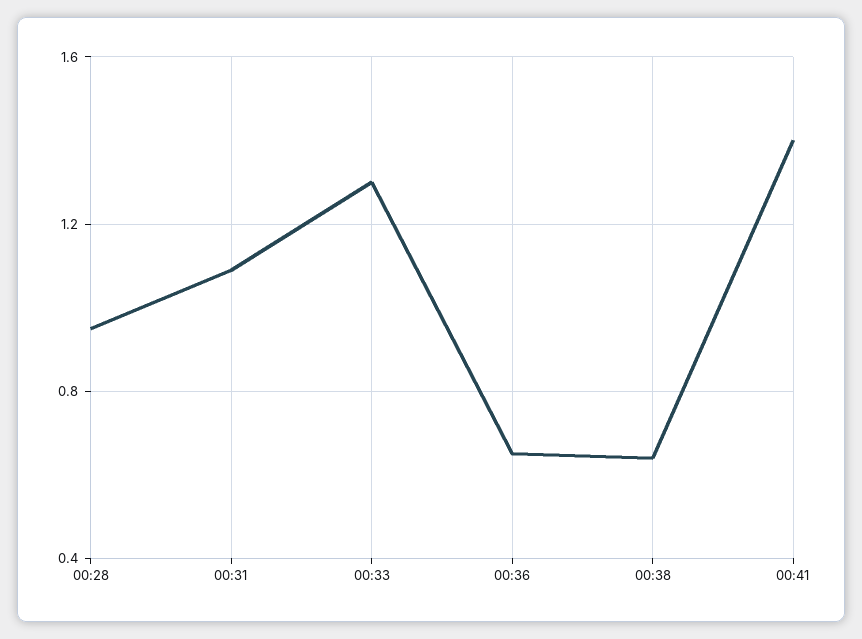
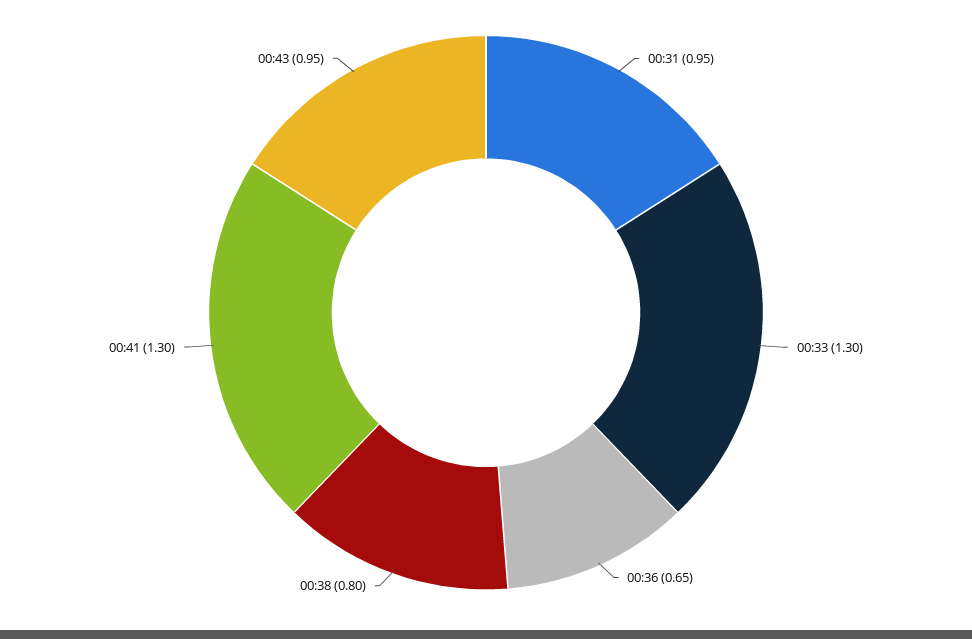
00:28: 0.95 -> none
00:31: 1.1 -> 0.95
00:38: 0.65 -> 0.8
00:41: 1.4 -> 1.3
00:43: none -> 0.95

